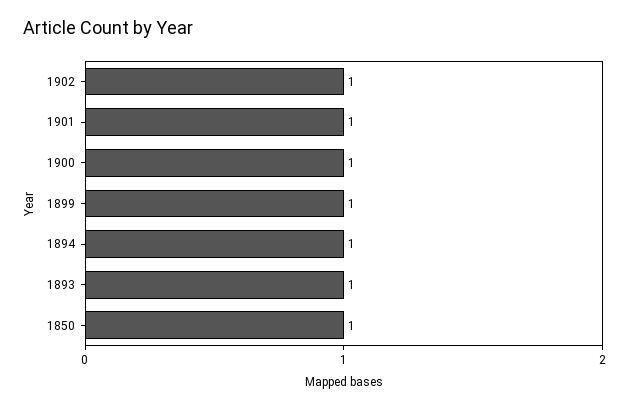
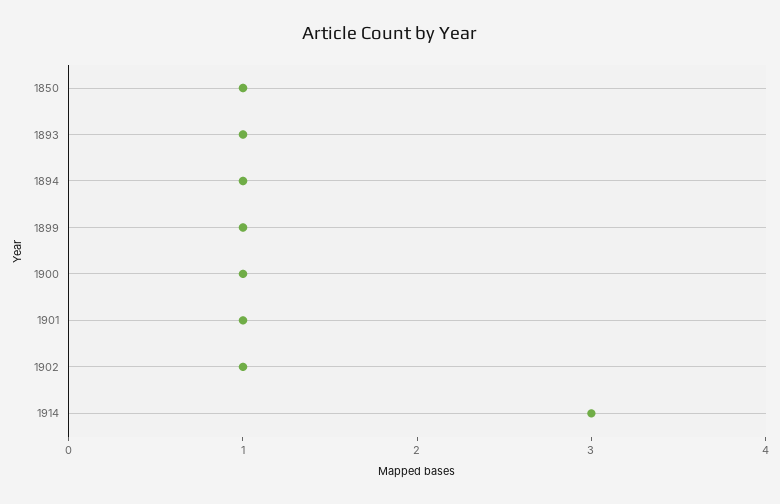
1914: none -> 3

